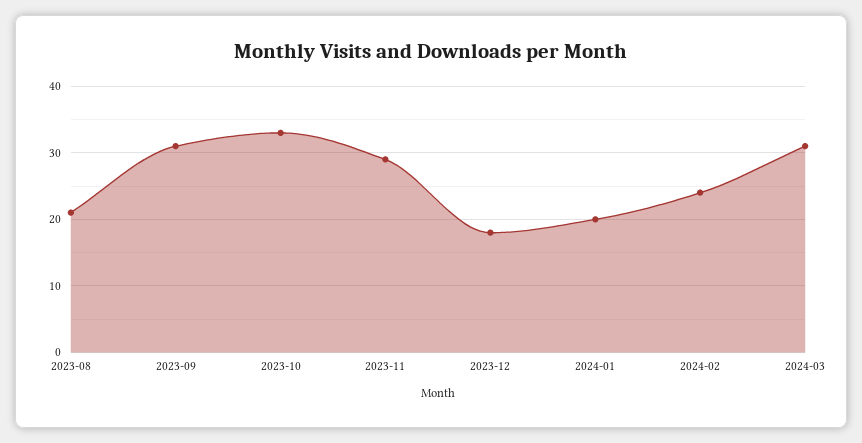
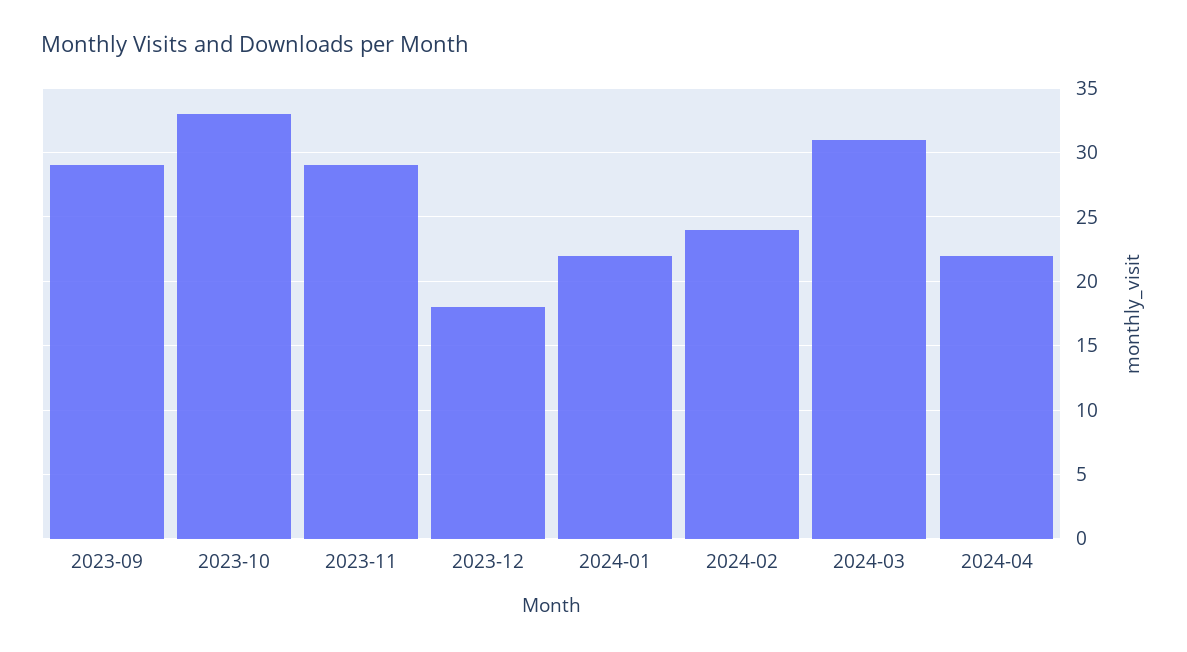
2023-08: 21 -> none
2023-09: 31 -> 29
2024-01: 20 -> 22
2024-04: none -> 22

